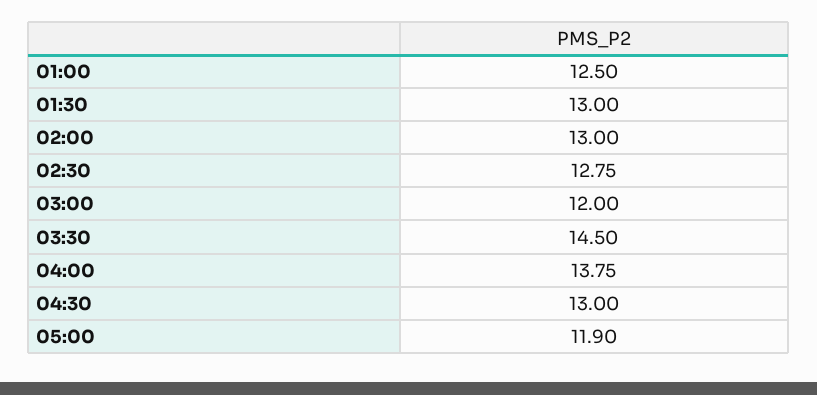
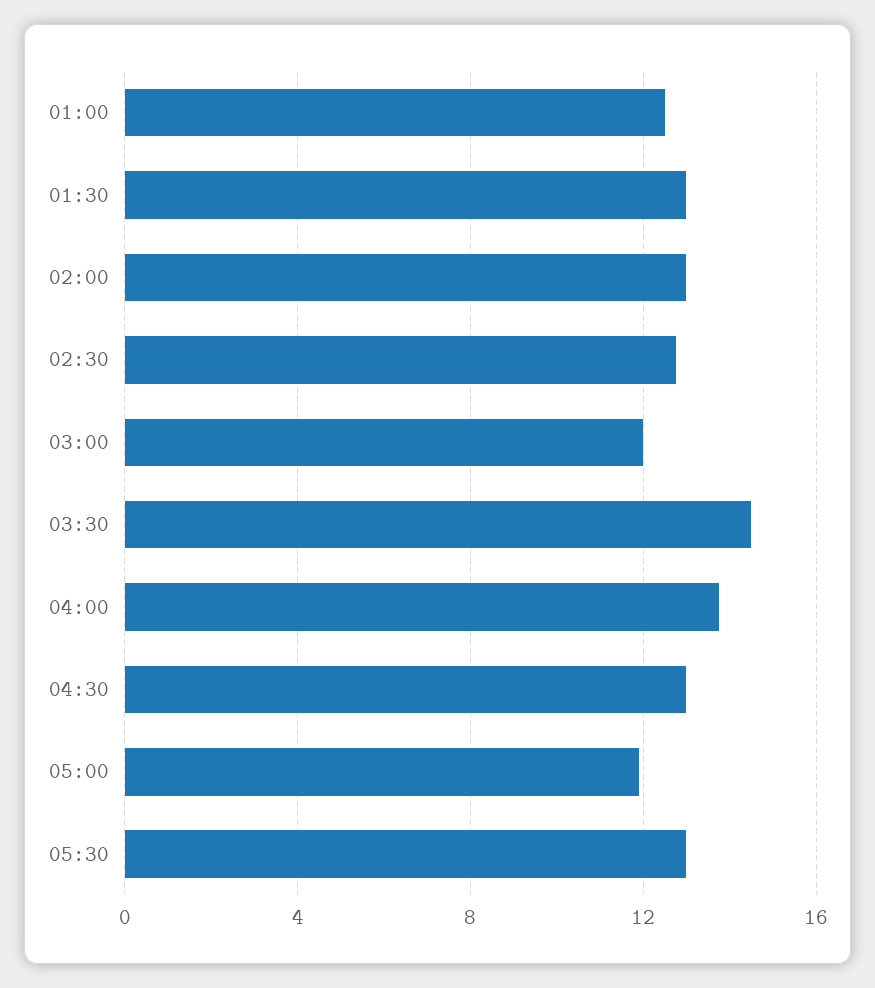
05:30: none -> 13

